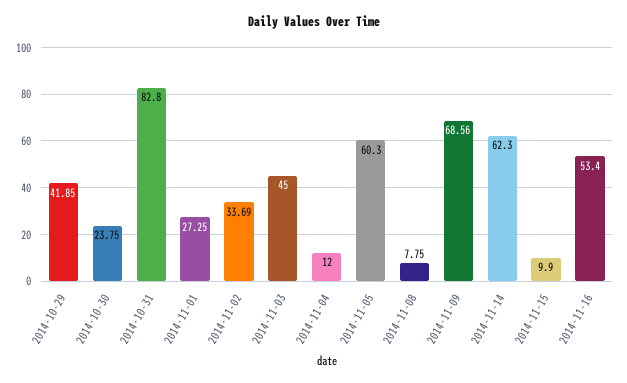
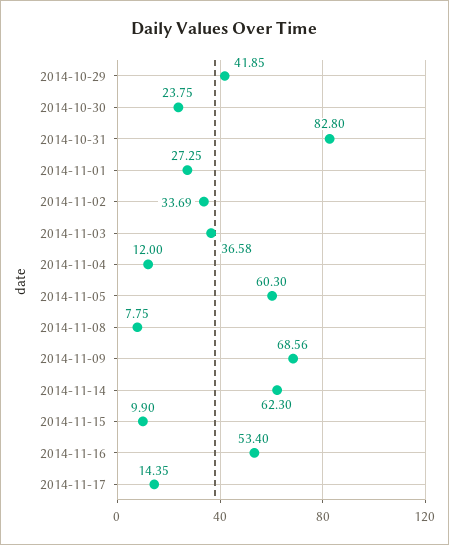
2014-11-03: 45 -> 36.58
2014-11-17: none -> 14.35

